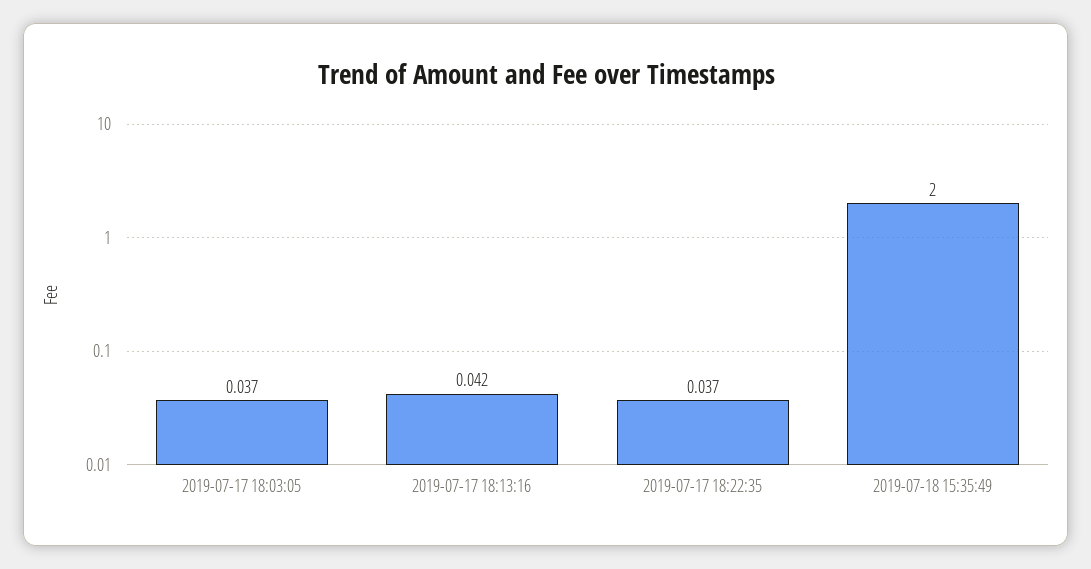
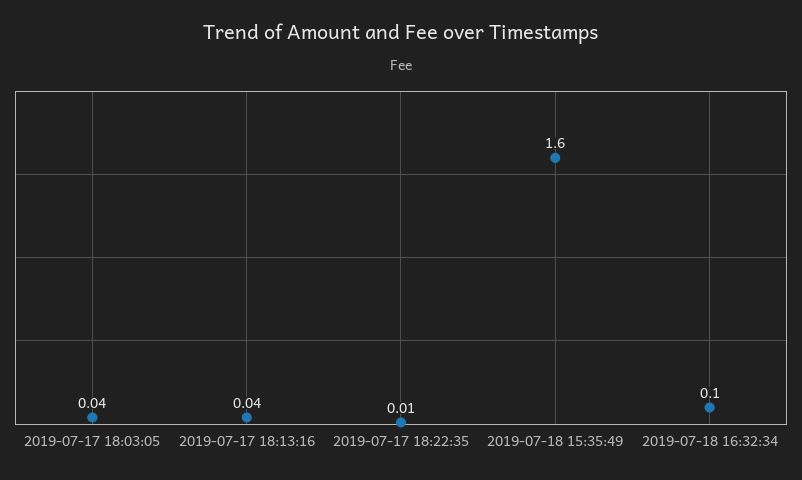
2019-07-17 18:22:35: 0.037 -> 0.01
2019-07-18 15:35:49: 2 -> 1.6
2019-07-18 16:32:34: none -> 0.1

